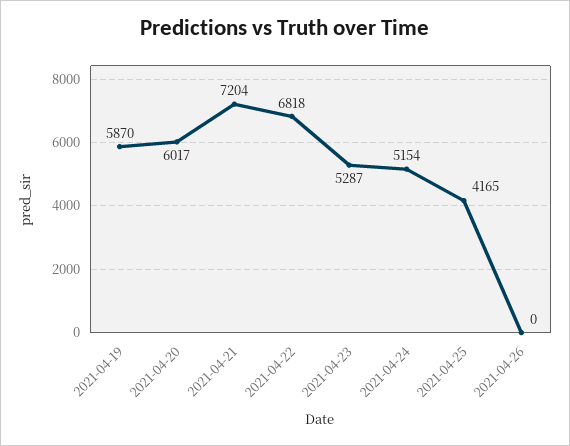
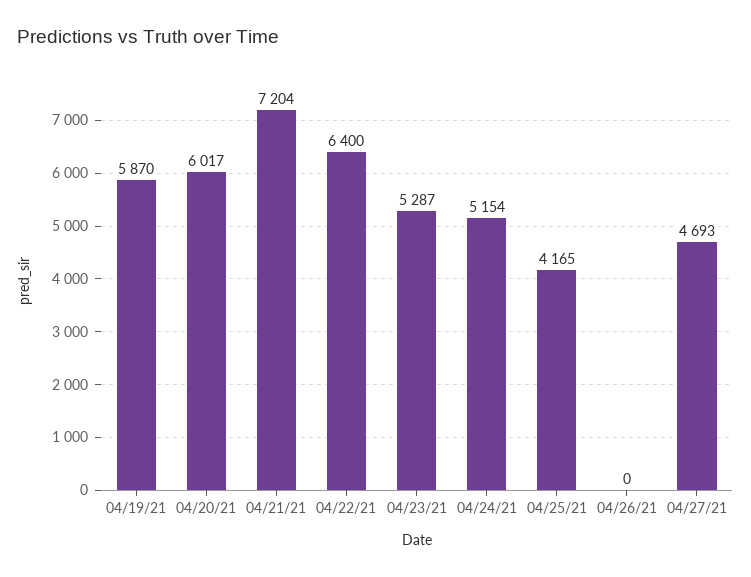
2021-04-22: 6818 -> 6400
04/27/21: none -> 4693

